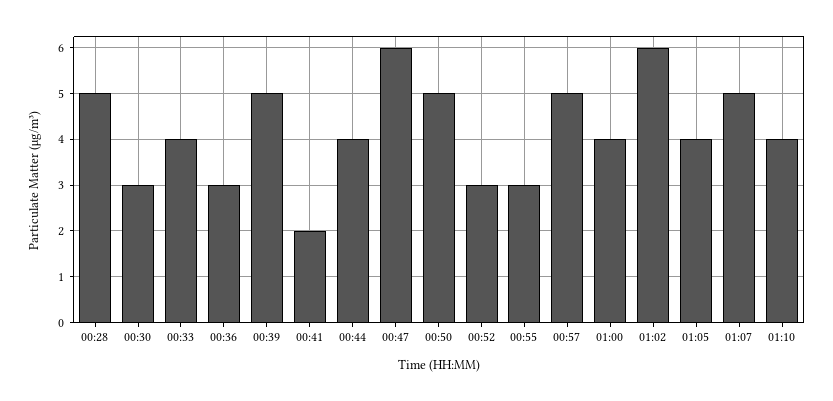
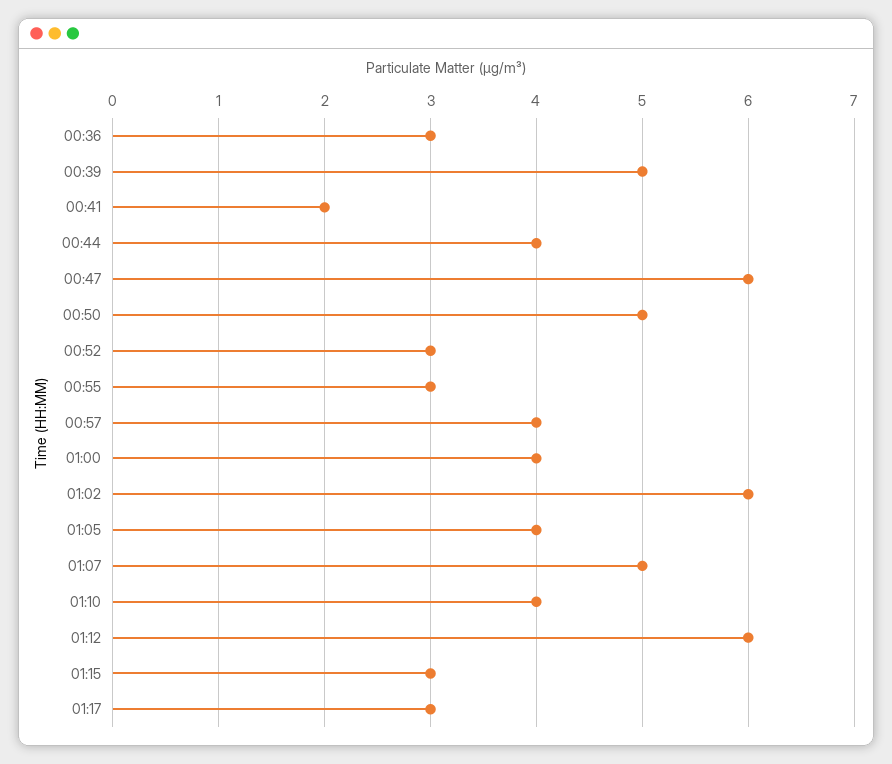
00:28: 5 -> none
00:30: 3 -> none
00:33: 4 -> none
00:57: 5 -> 4
01:12: none -> 6
01:15: none -> 3
01:17: none -> 3

